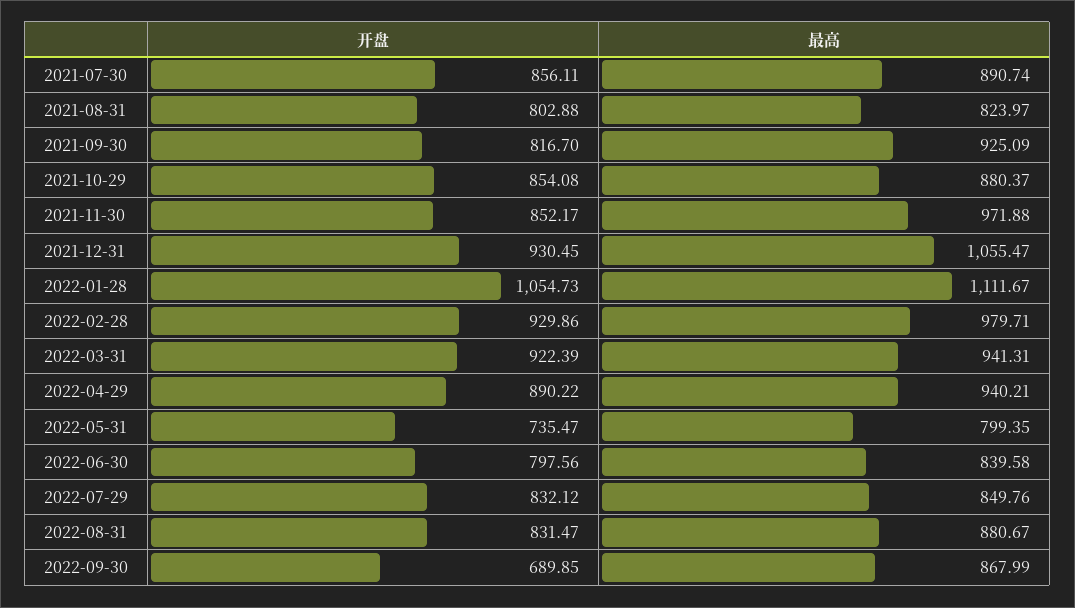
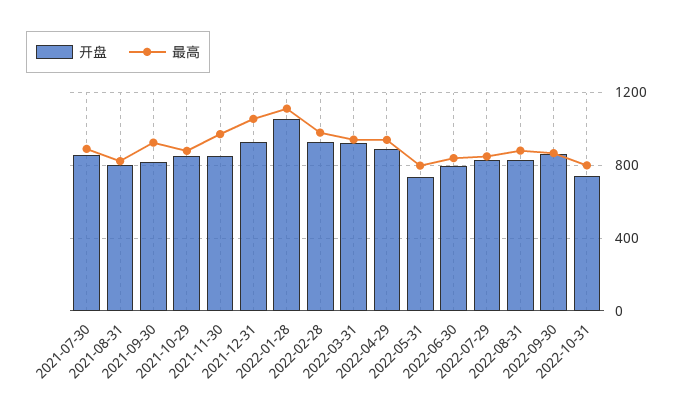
开盘, 2022-09-30: 689.85 -> 850
开盘, 2022-10-31: none -> 750
最高, 2022-10-31: none -> 800

